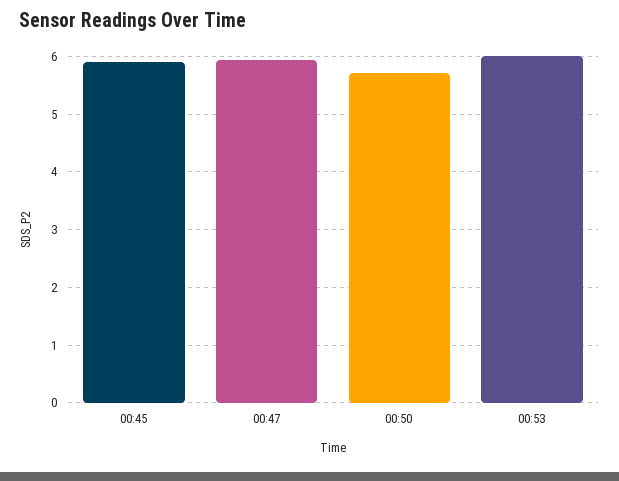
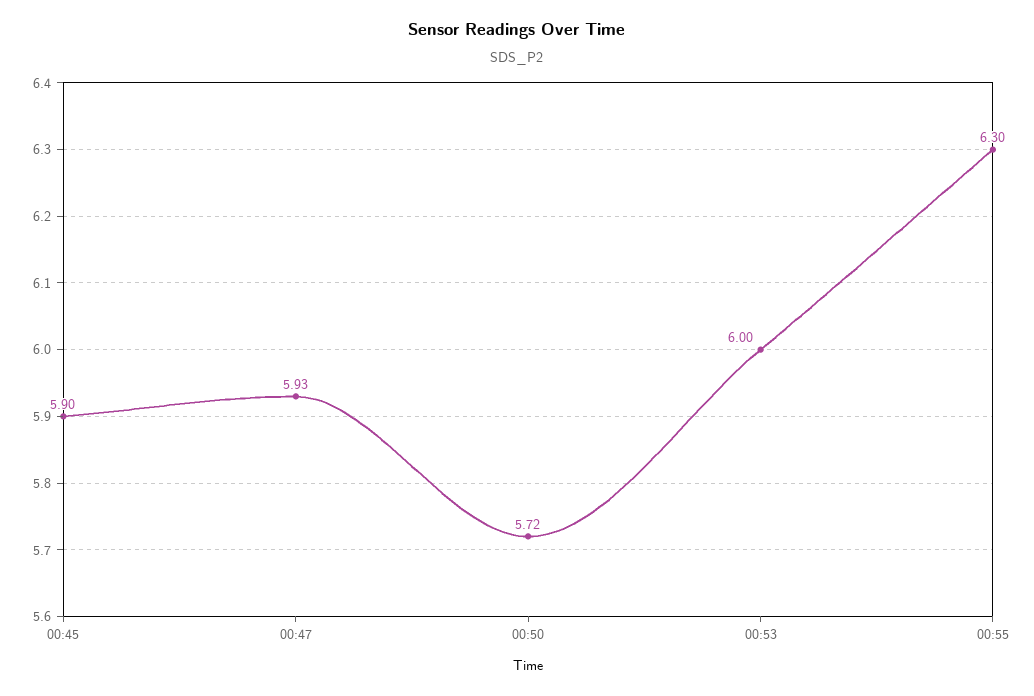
00:55: none -> 6.3

